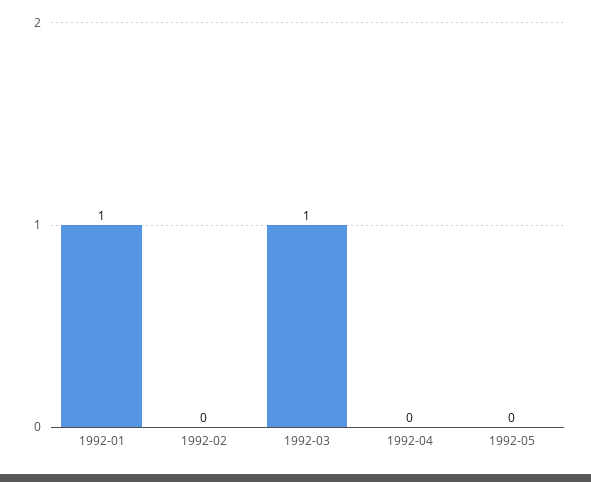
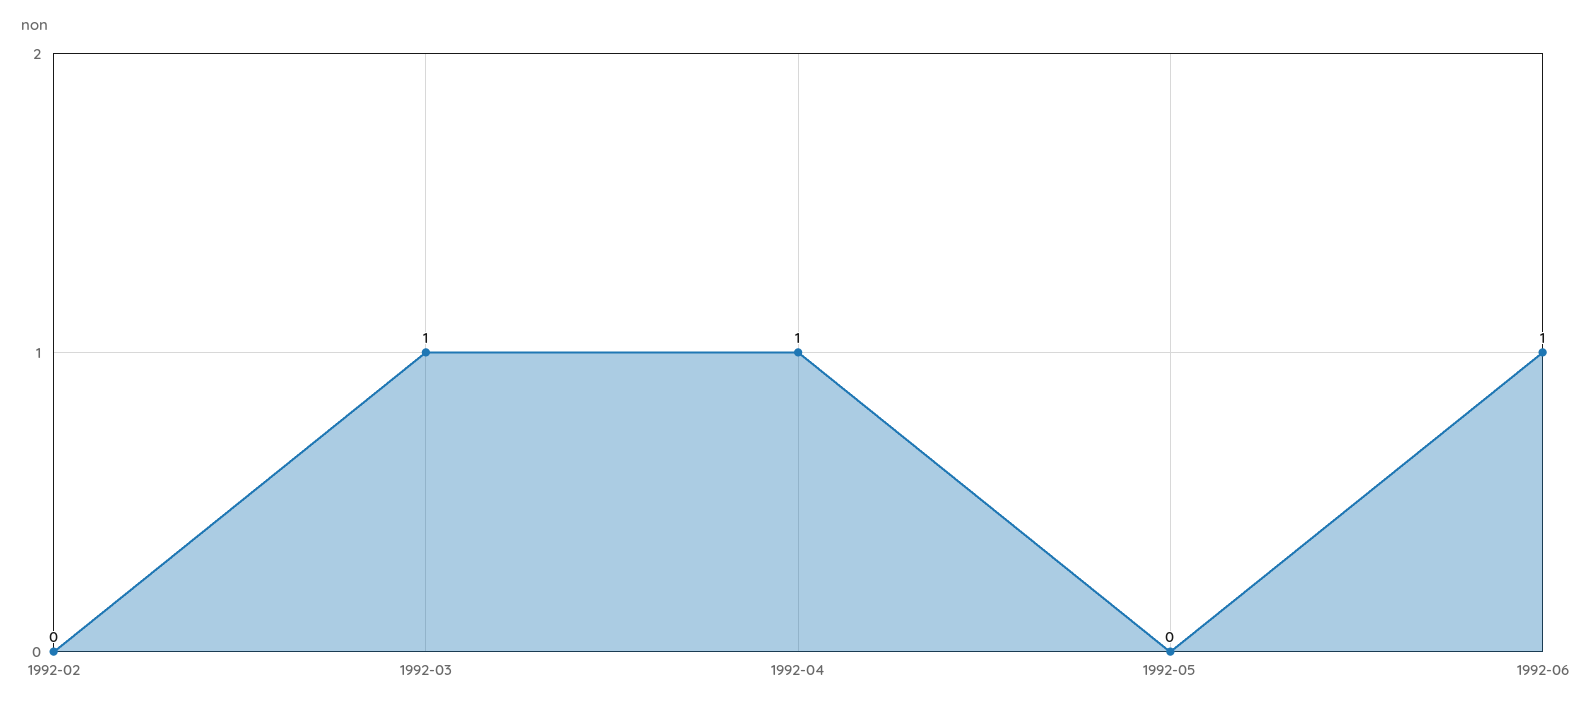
1992-01: 1 -> none
1992-04: 0 -> 1
1992-06: none -> 1

